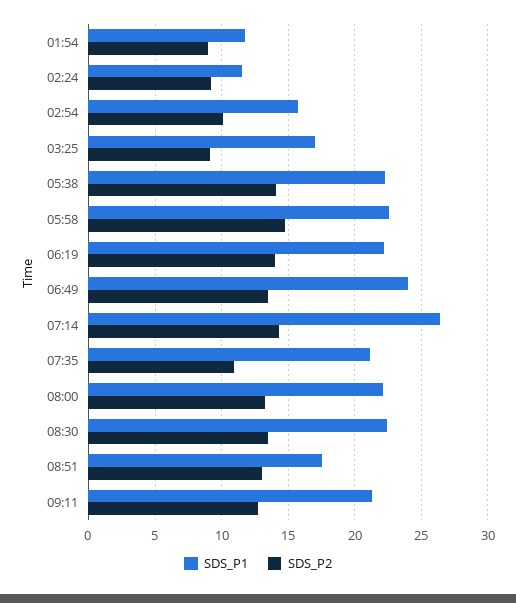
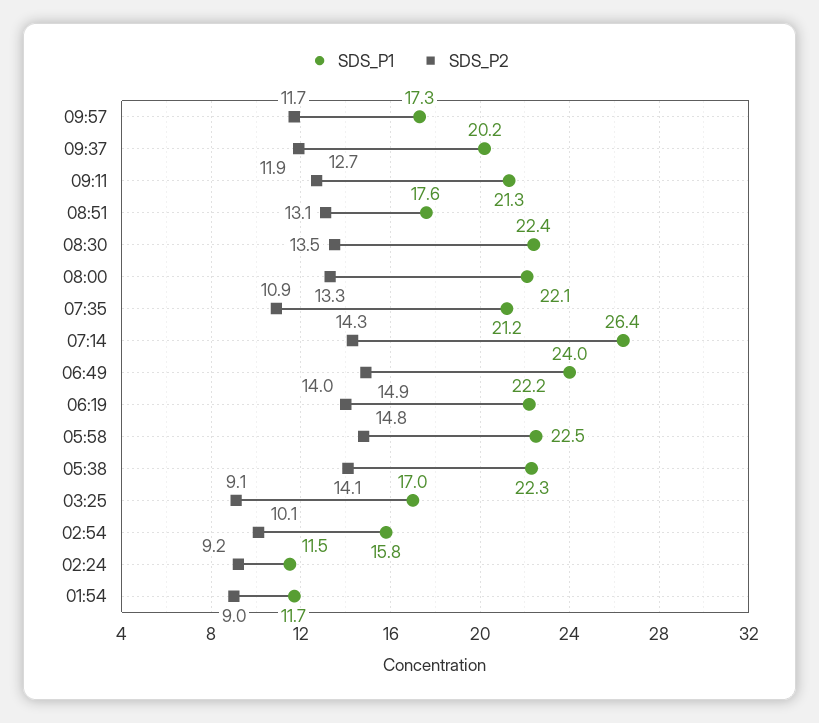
SDS_P2, 06:49: 13.5 -> 14.9
SDS_P1, 09:57: none -> 17.3
SDS_P2, 09:57: none -> 11.7
SDS_P1, 09:37: none -> 20.2
SDS_P2, 09:37: none -> 11.9

